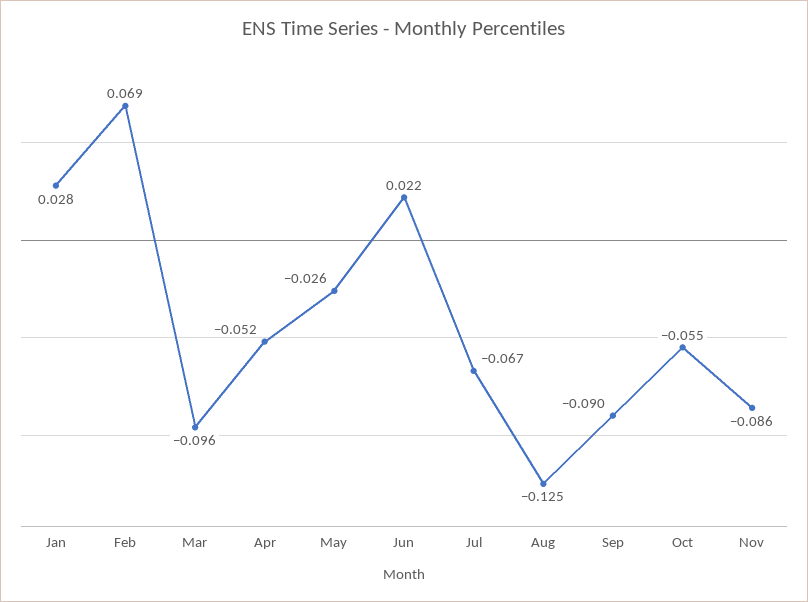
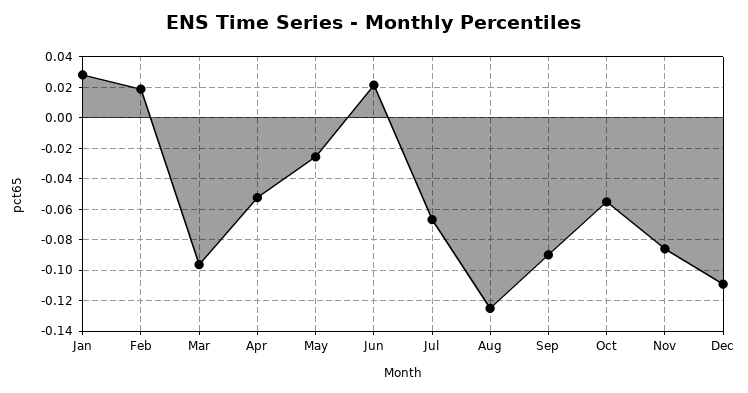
Feb: 0.069 -> 0.02
Dec: none -> -0.11

